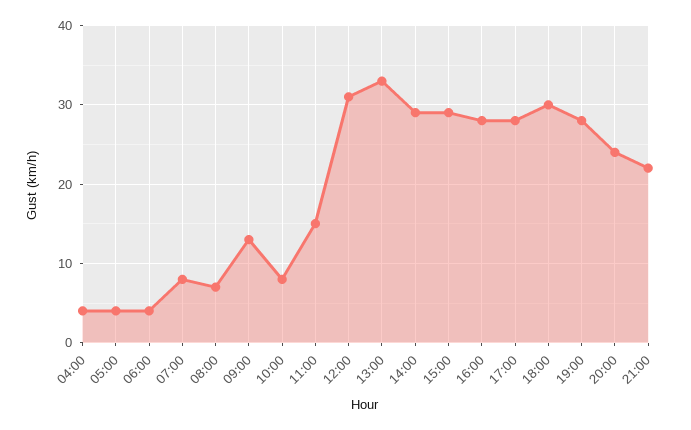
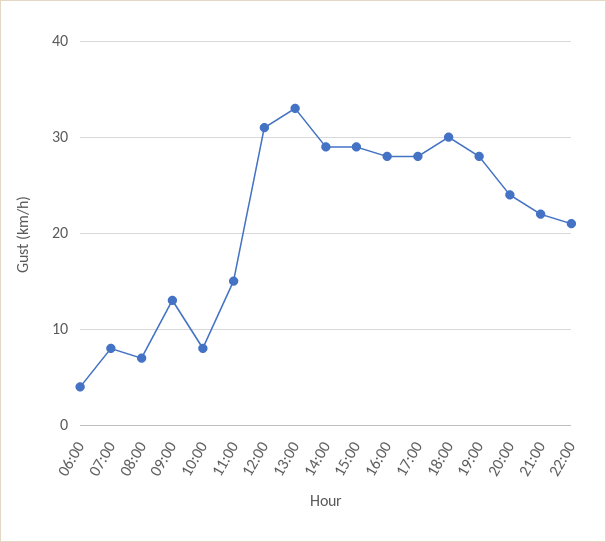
04:00: 4 -> none
05:00: 4 -> none
22:00: none -> 21

